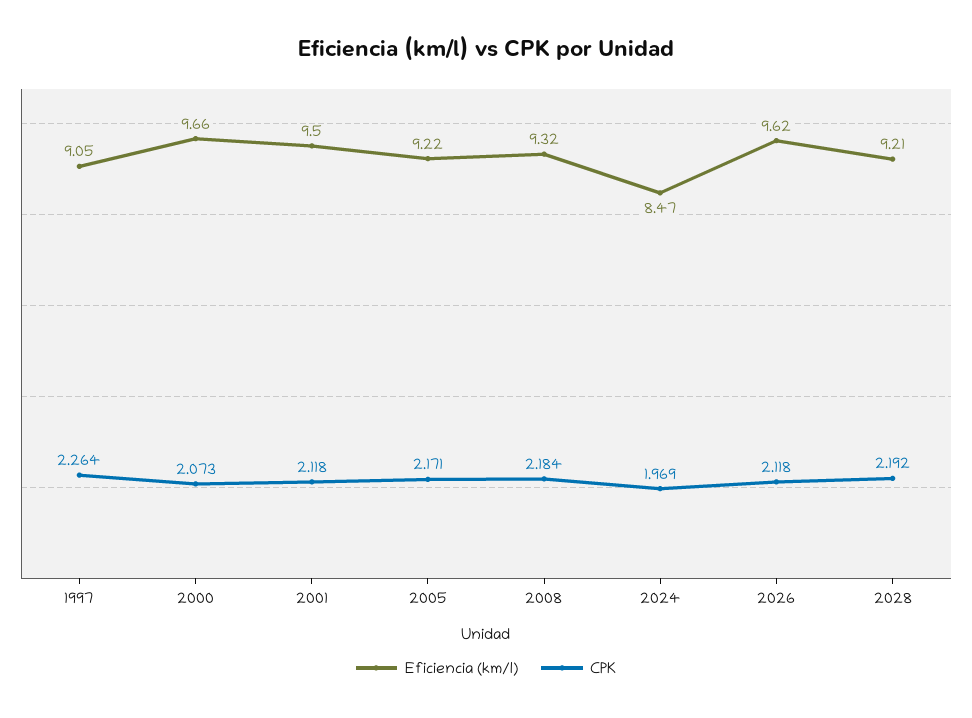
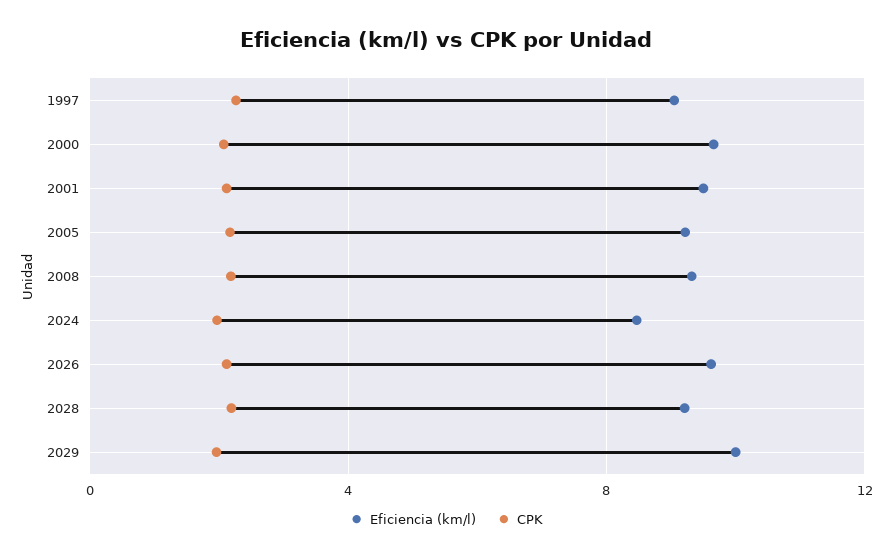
Eficiencia (km/l), 2029: none -> 10
CPK, 2029: none -> 2

